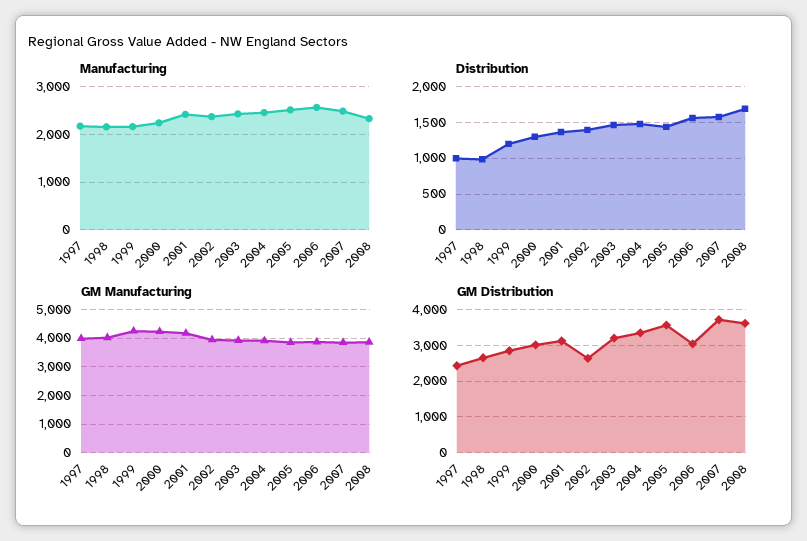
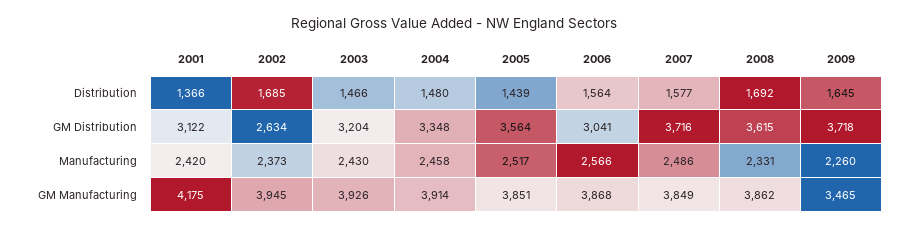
Manufacturing, 1997: 2200 -> none
Manufacturing, 1998: 2200 -> none
Manufacturing, 1999: 2200 -> none
Manufacturing, 2000: 2200 -> none
Distribution, 1997: 1000 -> none
Distribution, 1998: 1000 -> none
Distribution, 1999: 1200 -> none
Distribution, 2000: 1300 -> none
Distribution, 2002: 1400 -> 1685
GM Manufacturing, 1997: 4000 -> none
GM Manufacturing, 1998: 4000 -> none
GM Manufacturing, 1999: 4250 -> none
GM Manufacturing, 2000: 4250 -> none
GM Distribution, 1997: 2400 -> none
GM Distribution, 1998: 2600 -> none
GM Distribution, 1999: 2800 -> none
GM Distribution, 2000: 3000 -> none
Distribution, 2009: none -> 1645
GM Distribution, 2009: none -> 3718
Manufacturing, 2009: none -> 2260
GM Manufacturing, 2009: none -> 3465

